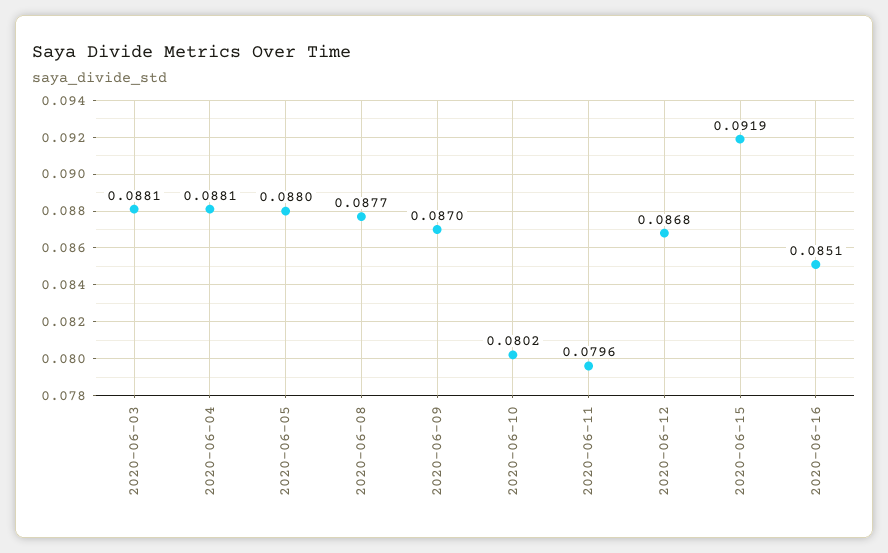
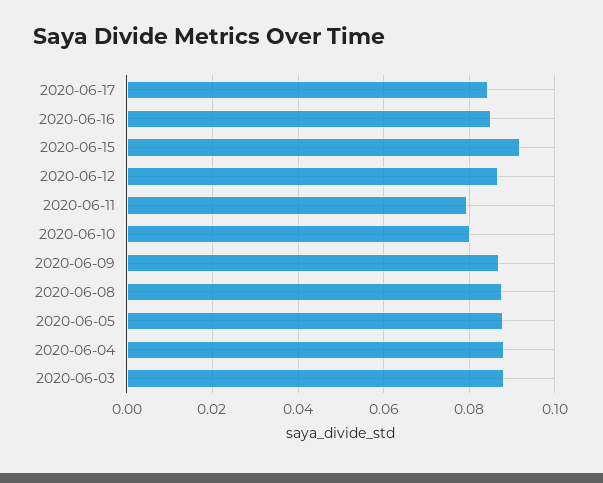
2020-06-17: none -> 0.084

